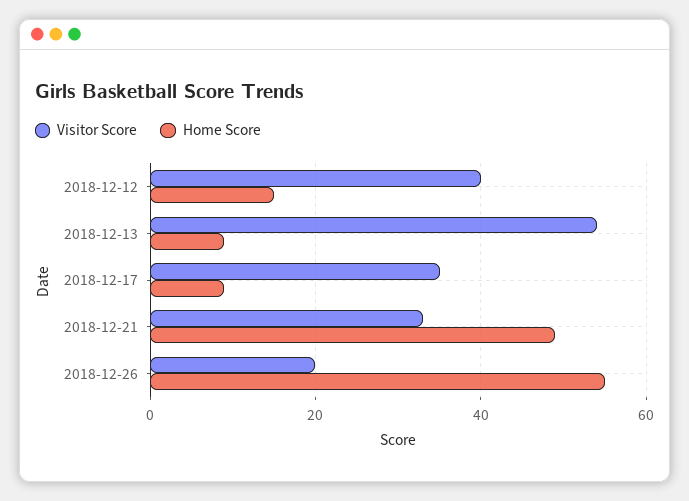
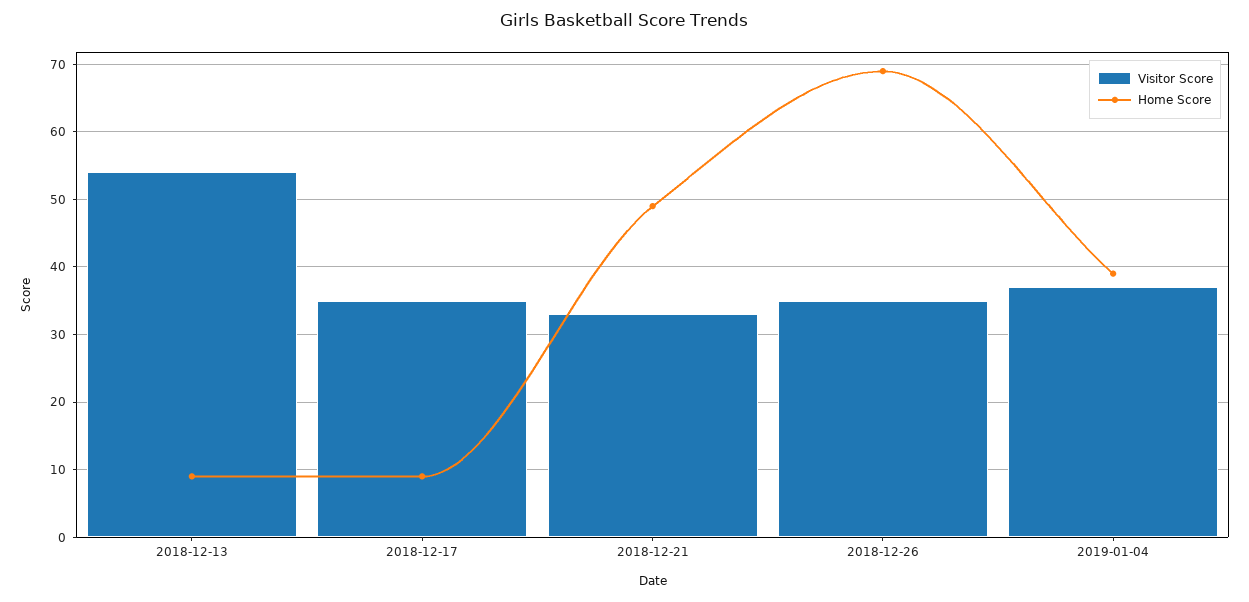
Visitor Score, 2018-12-12: 40 -> none
Home Score, 2018-12-12: 15 -> none
Visitor Score, 2018-12-26: 20 -> 35
Home Score, 2018-12-26: 55 -> 69
Visitor Score, 2019-01-04: none -> 37
Home Score, 2019-01-04: none -> 39

